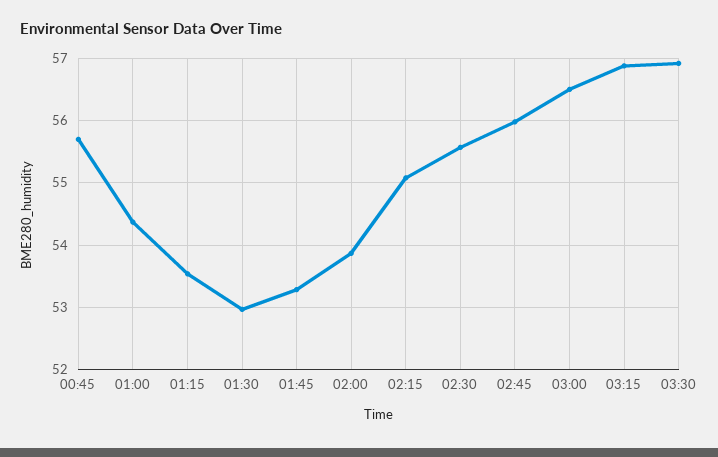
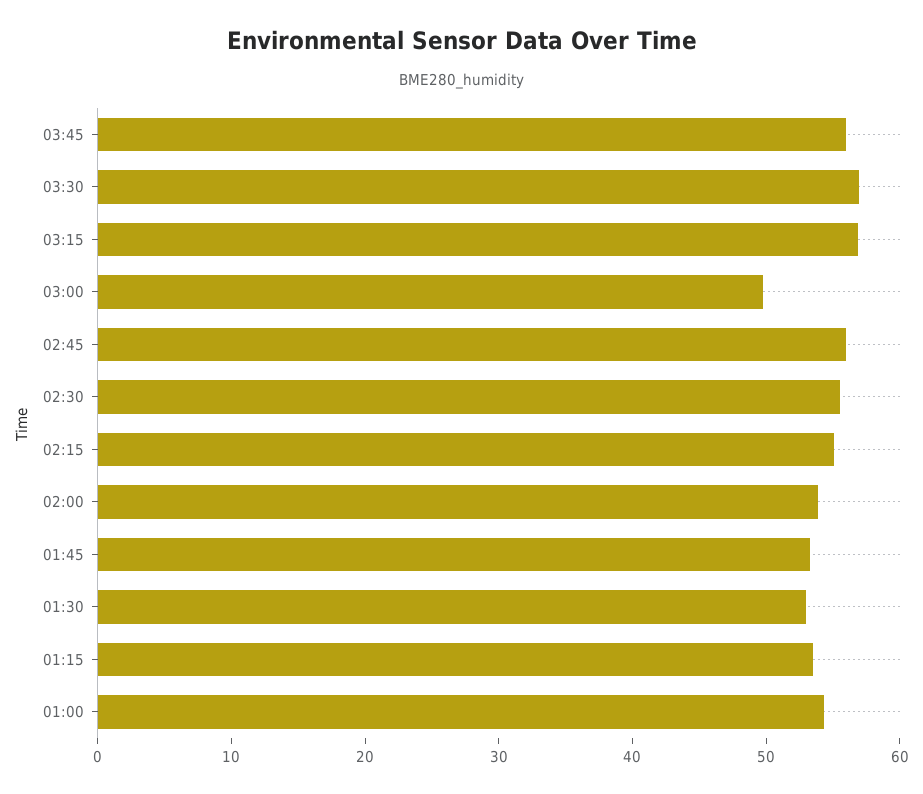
00:45: 55.7 -> none
03:00: 56.5 -> 50
03:45: none -> 56

